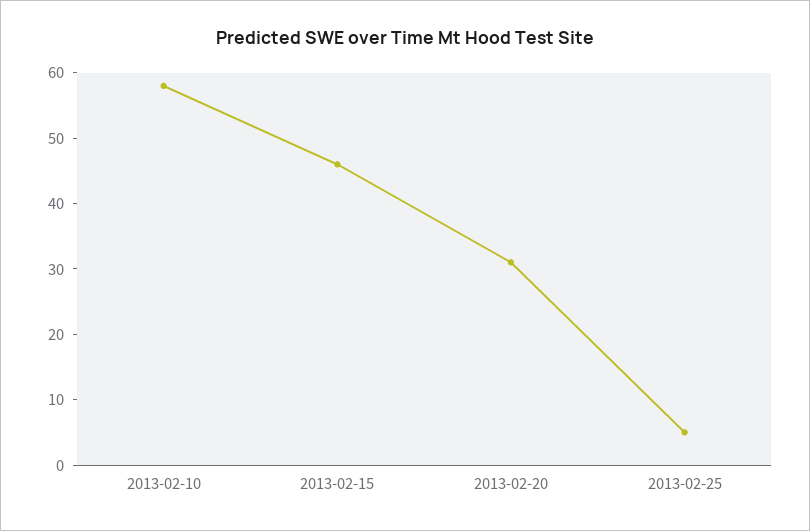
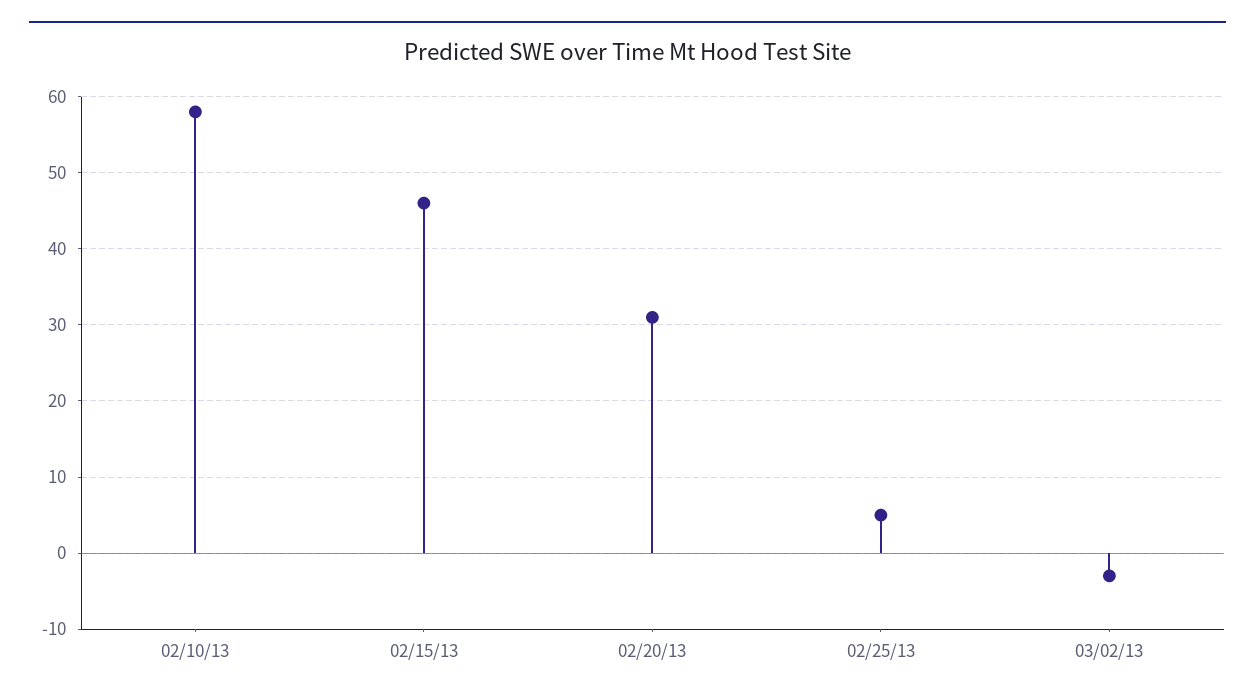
03/02/13: none -> -3

